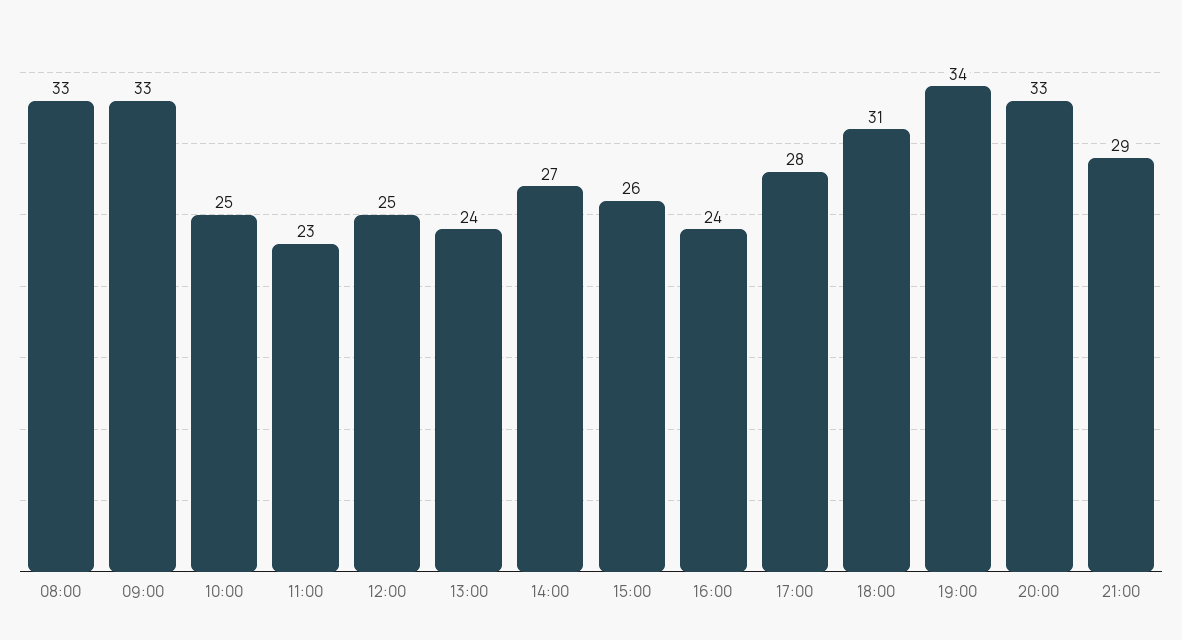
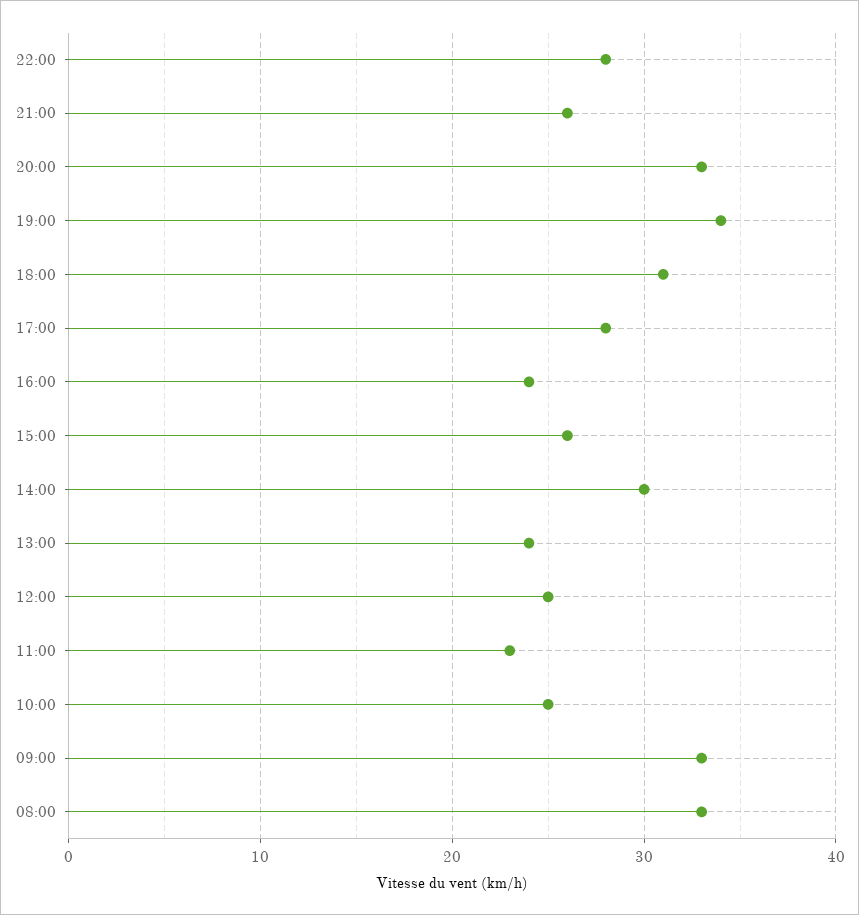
14:00: 27 -> 30
21:00: 29 -> 26
22:00: none -> 28

